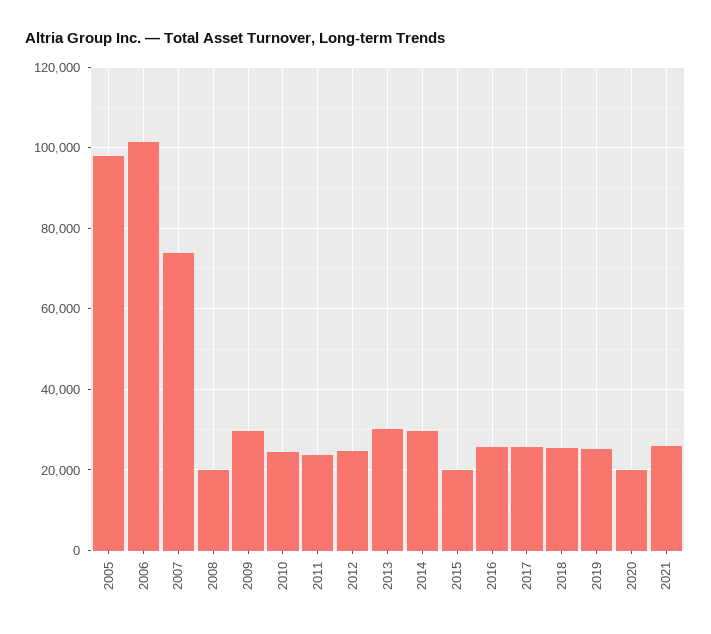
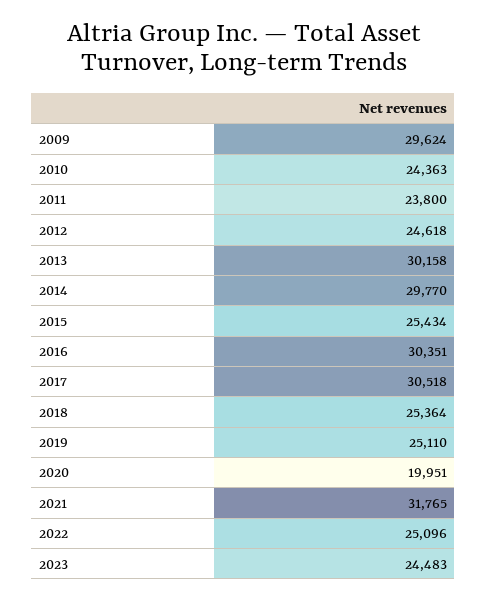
2005: 98000 -> none
2006: 102000 -> none
2007: 74000 -> none
2008: 20000 -> none
2015: 20000 -> 25434
2016: 26000 -> 30351
2017: 26000 -> 30518
2021: 26000 -> 31765
2022: none -> 25096
2023: none -> 24483

